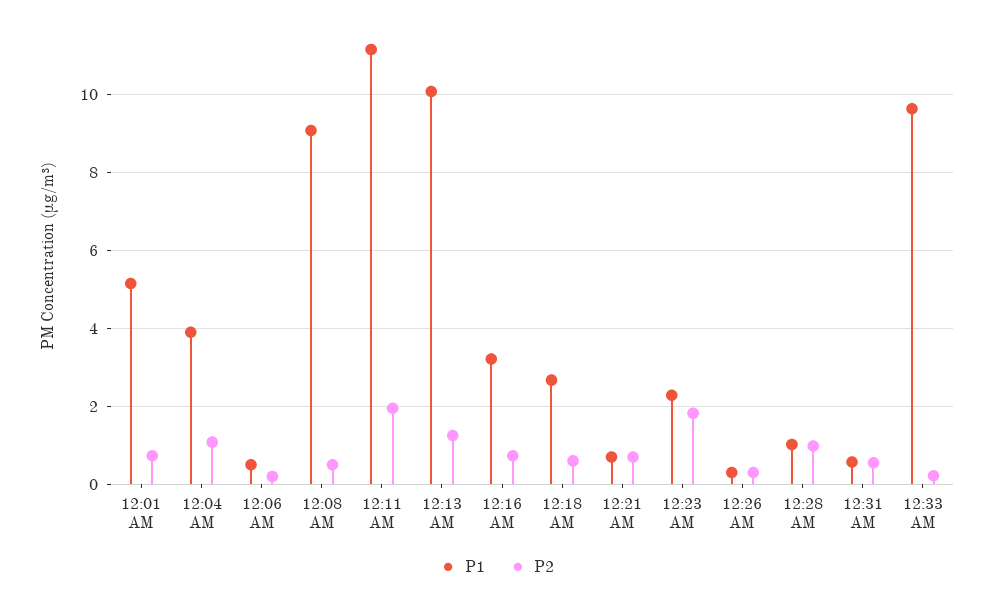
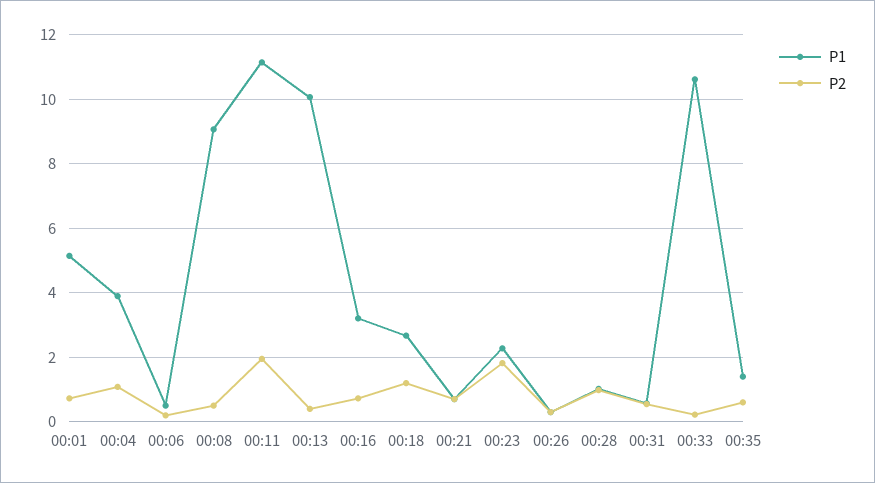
P2, 12:13 AM: 1.2 -> 0.4
P2, 12:18 AM: 0.6 -> 1.2
P1, 12:33 AM: 9.6 -> 10.6
P1, 00:35: none -> 1.4
P2, 00:35: none -> 0.6

